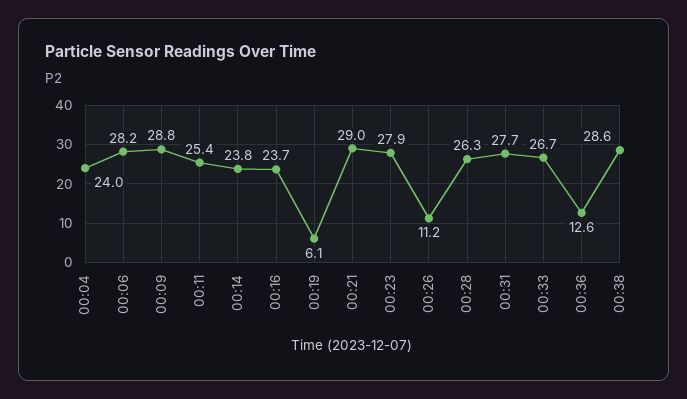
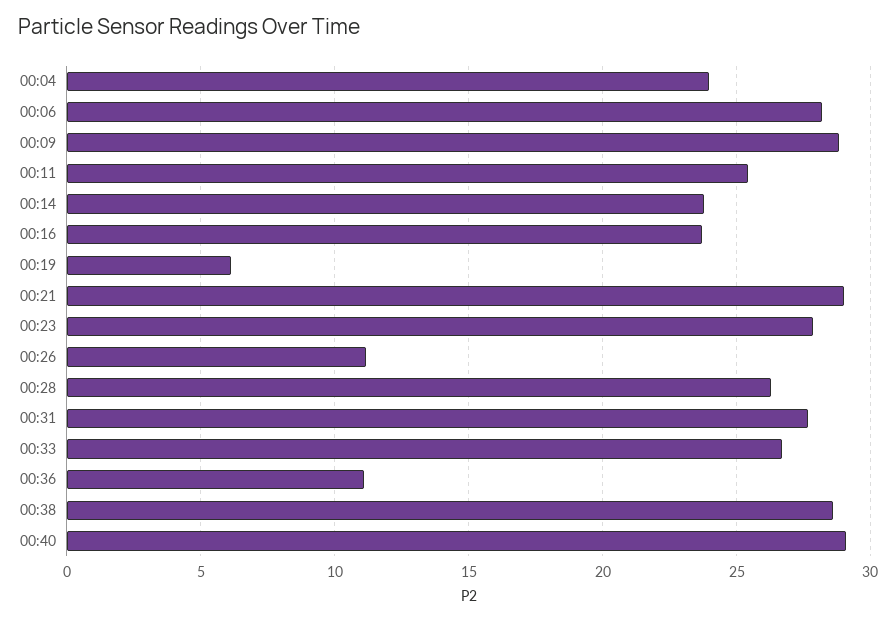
00:36: 12.6 -> 11
00:40: none -> 29

